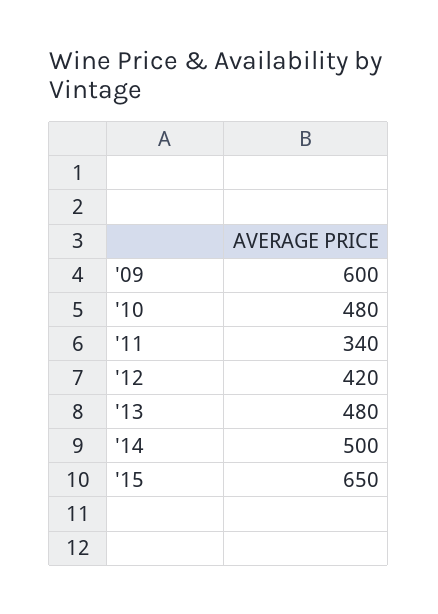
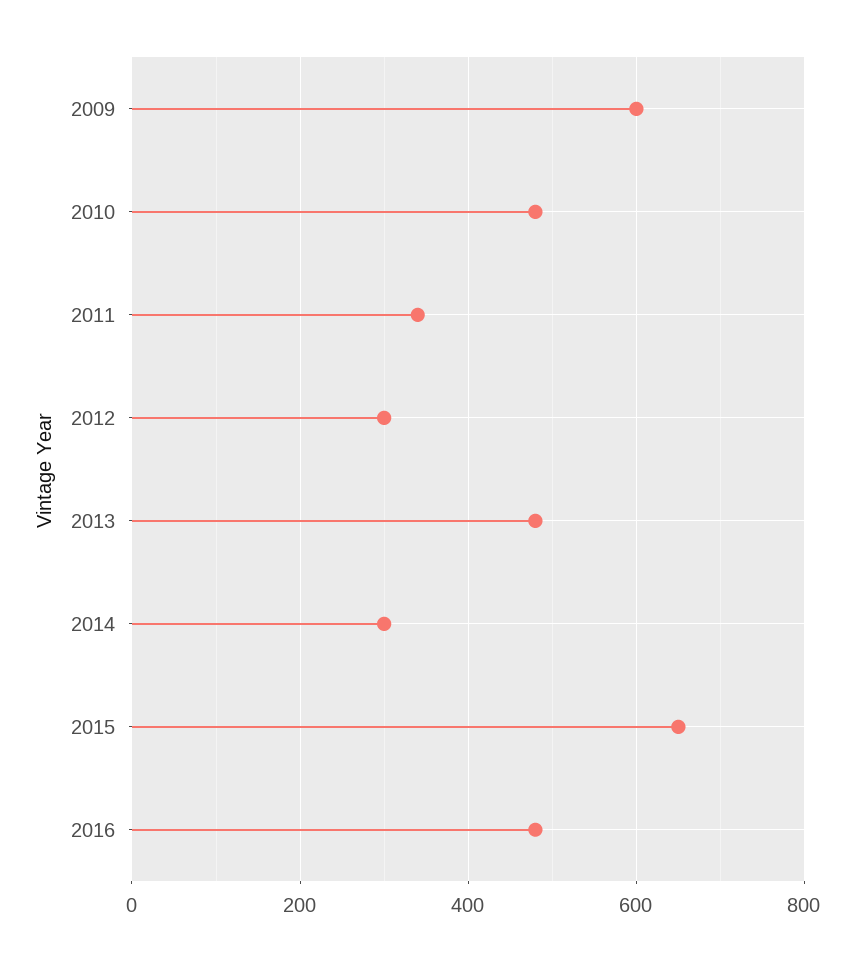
'12: 420 -> 300
'14: 500 -> 300
2016: none -> 480

